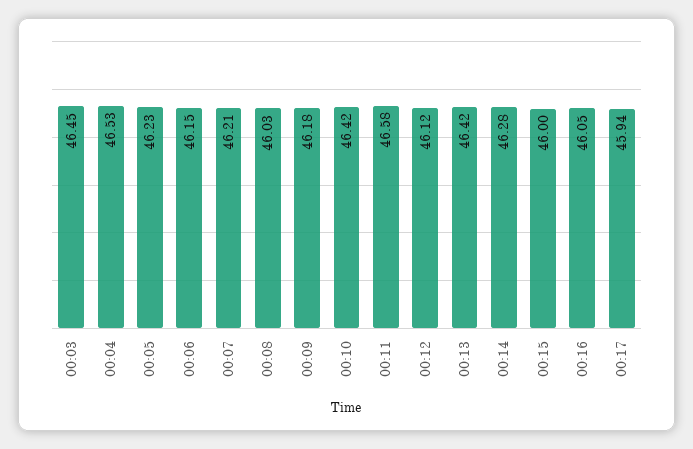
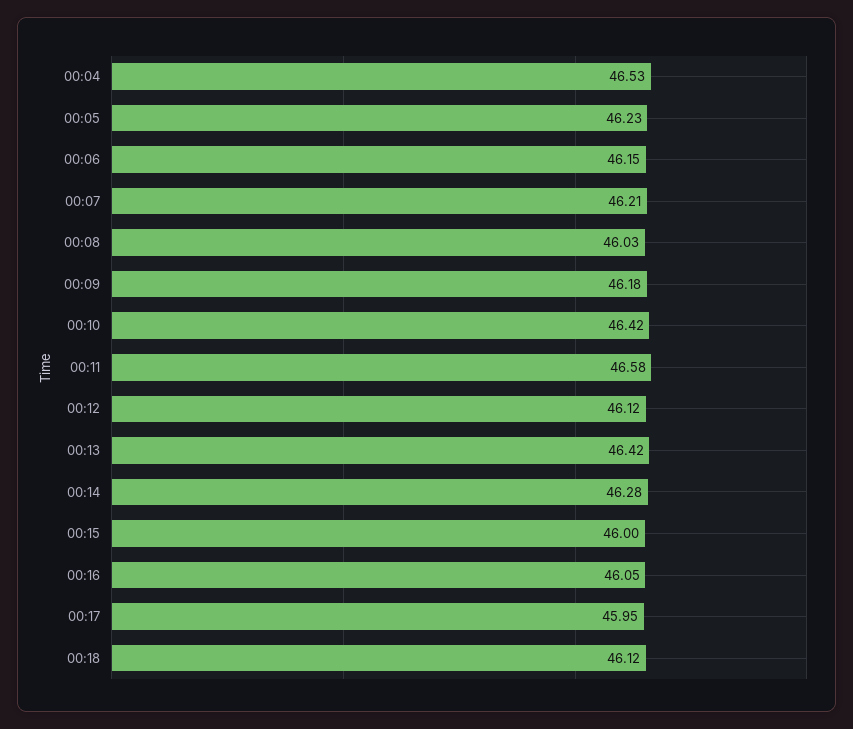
00:03: 46.45 -> none
00:17: 45.94 -> 45.95
00:18: none -> 46.12

